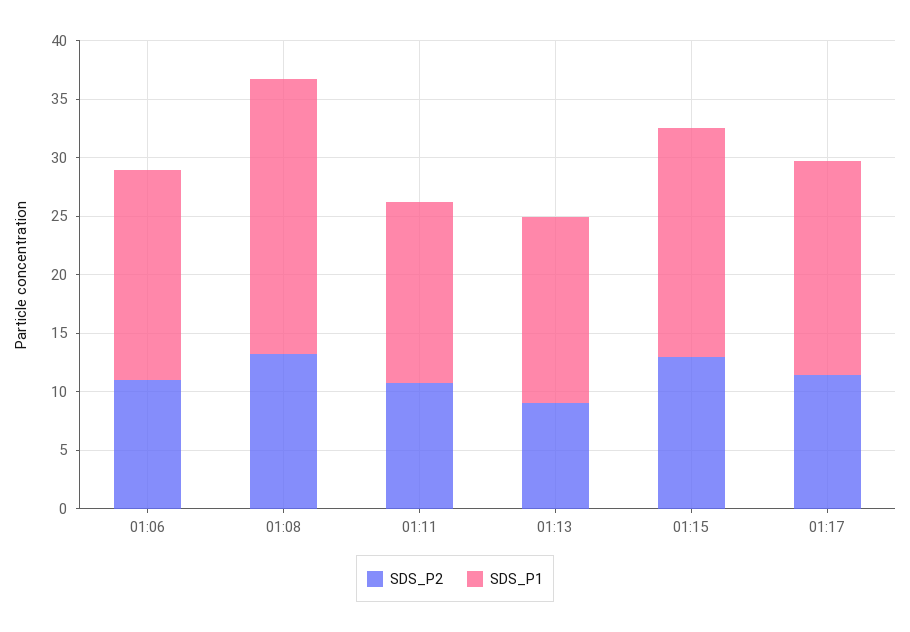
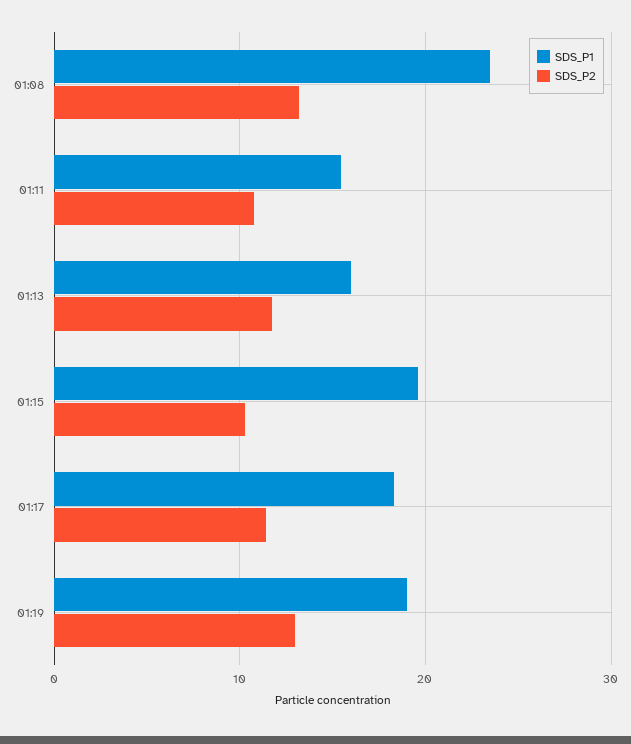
SDS_P2, 01:06: 11 -> none
SDS_P1, 01:06: 18 -> none
SDS_P2, 01:13: 9 -> 12
SDS_P2, 01:15: 13 -> 10
SDS_P1, 01:19: none -> 19
SDS_P2, 01:19: none -> 13

